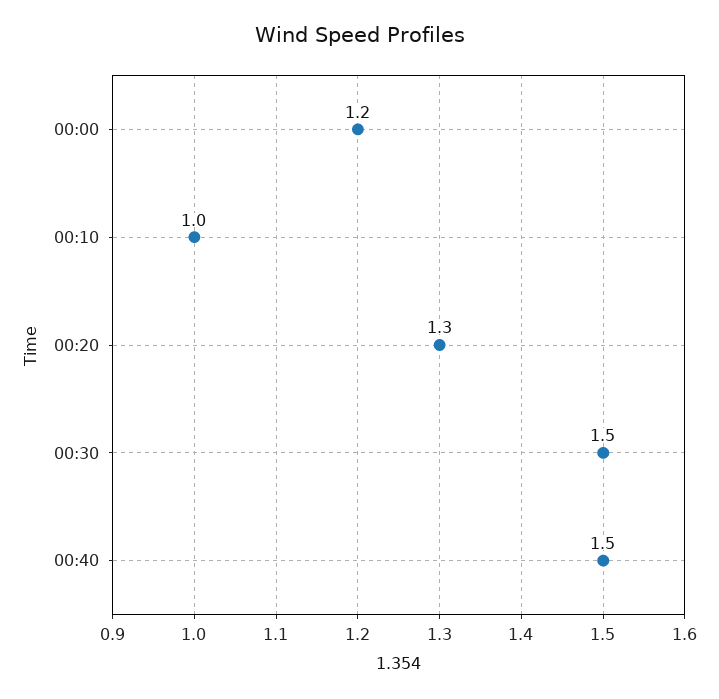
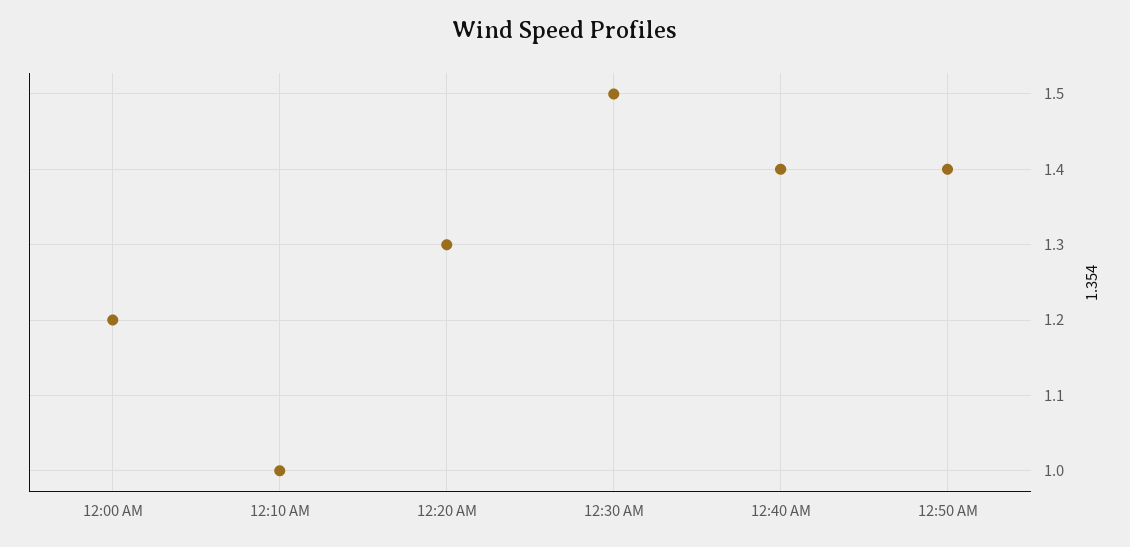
00:40: 1.5 -> 1.4
12:50 AM: none -> 1.4

